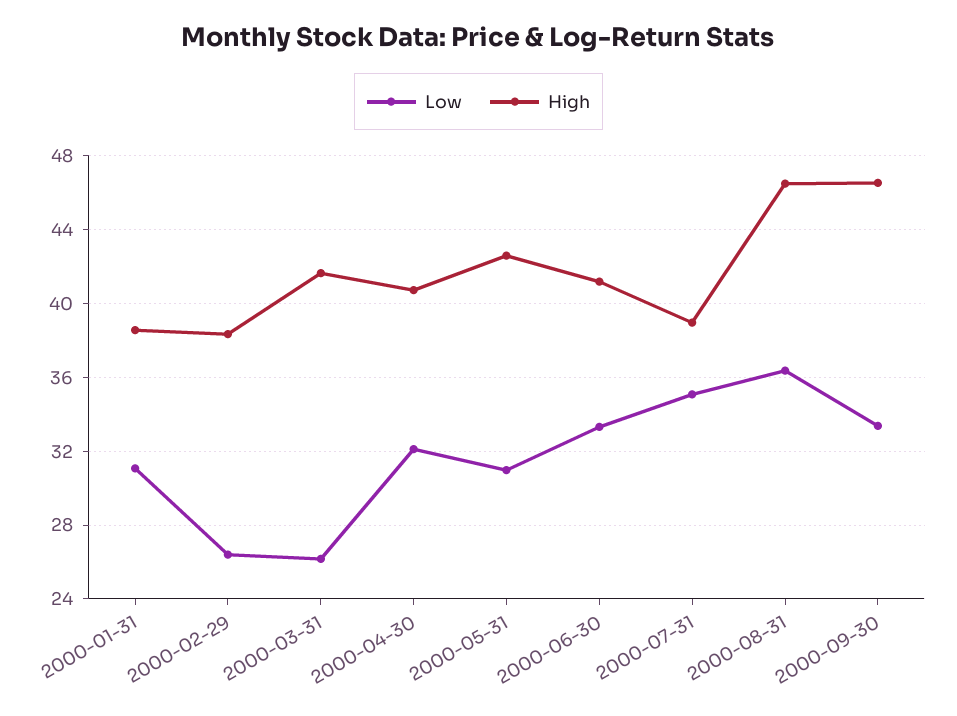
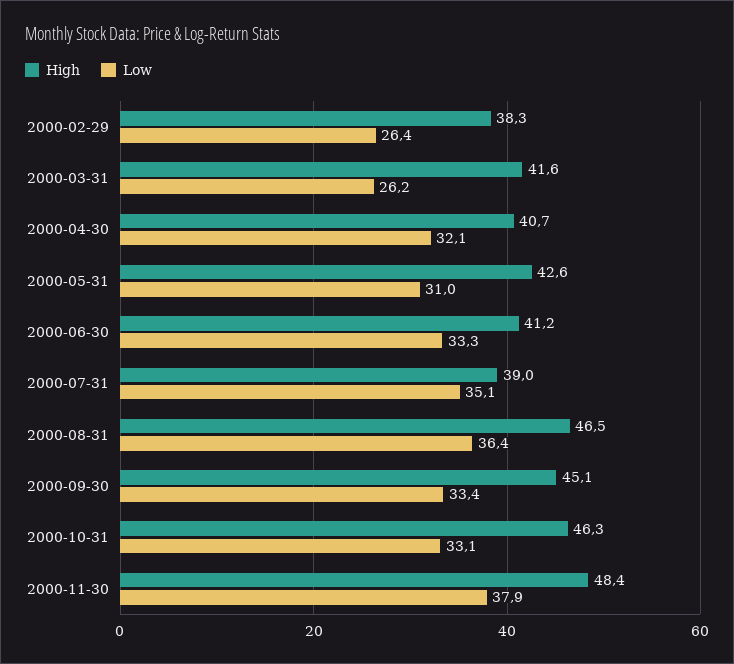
Low, 2000-01-31: 31 -> none
High, 2000-01-31: 38.5 -> none
High, 2000-09-30: 46.5 -> 45.1
High, 2000-10-31: none -> 46.3
Low, 2000-10-31: none -> 33.1
High, 2000-11-30: none -> 48.4
Low, 2000-11-30: none -> 37.9

